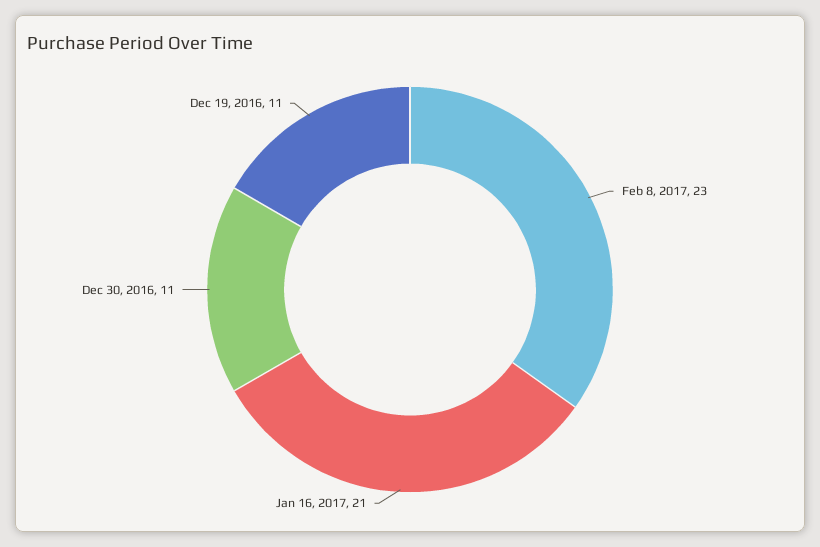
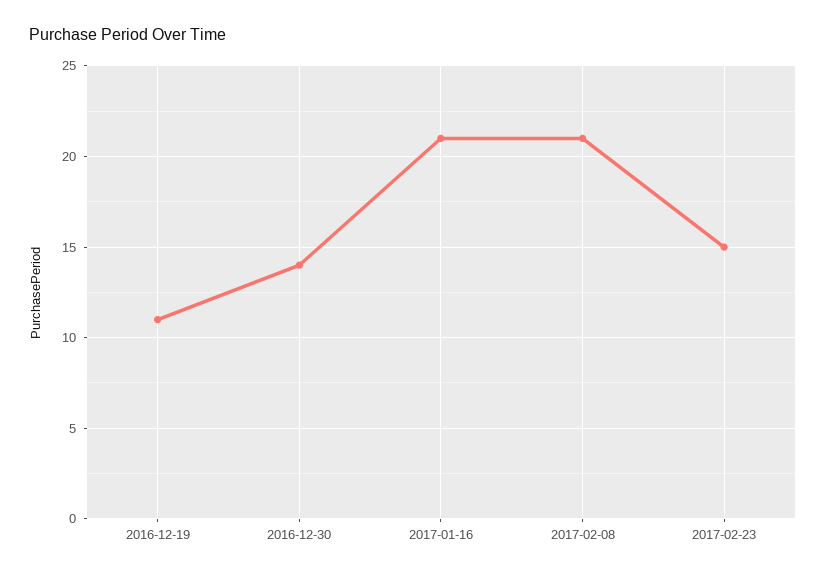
Feb 8, 2017: 23 -> 21
Dec 30, 2016: 11 -> 14
2017-02-23: none -> 15

